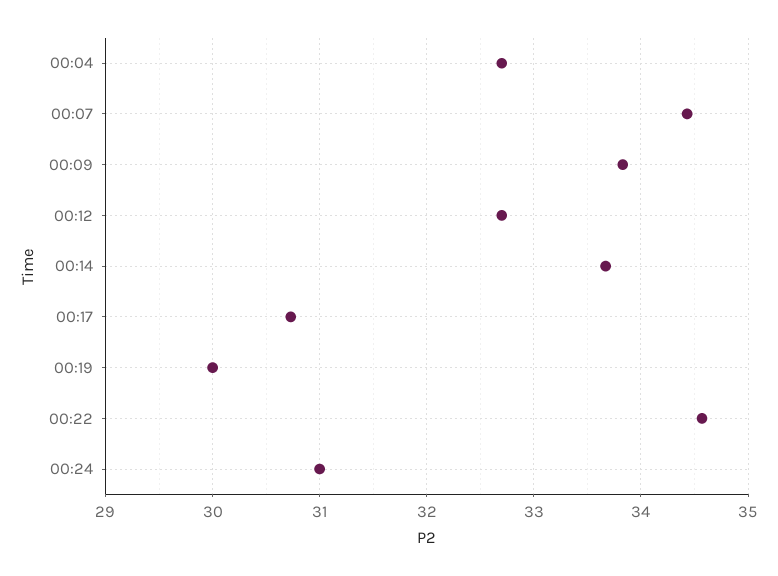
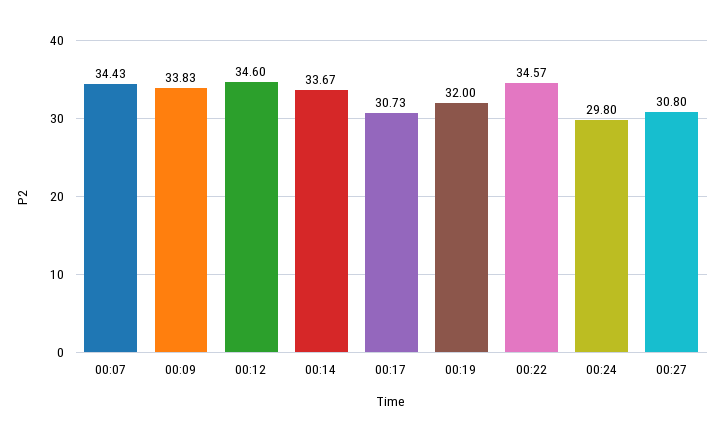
00:04: 32.7 -> none
00:12: 32.7 -> 34.6
00:19: 30 -> 32
00:24: 31 -> 29.8
00:27: none -> 30.8

